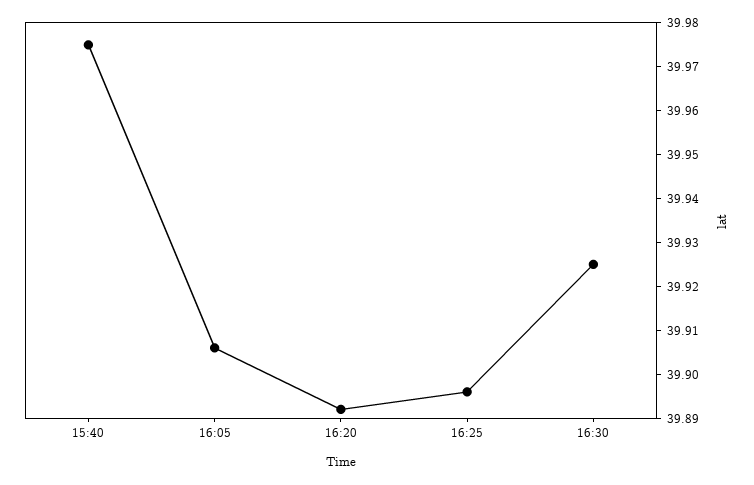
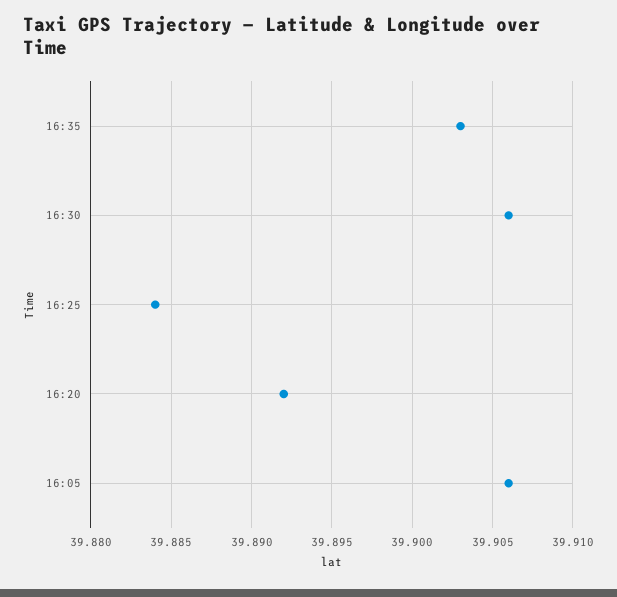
15:40: 39.975 -> none
16:25: 39.895 -> 39.884
16:30: 39.925 -> 39.906
16:35: none -> 39.903

